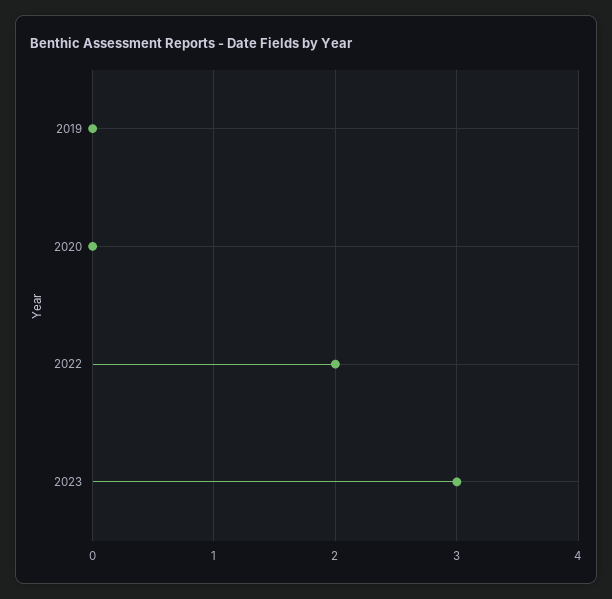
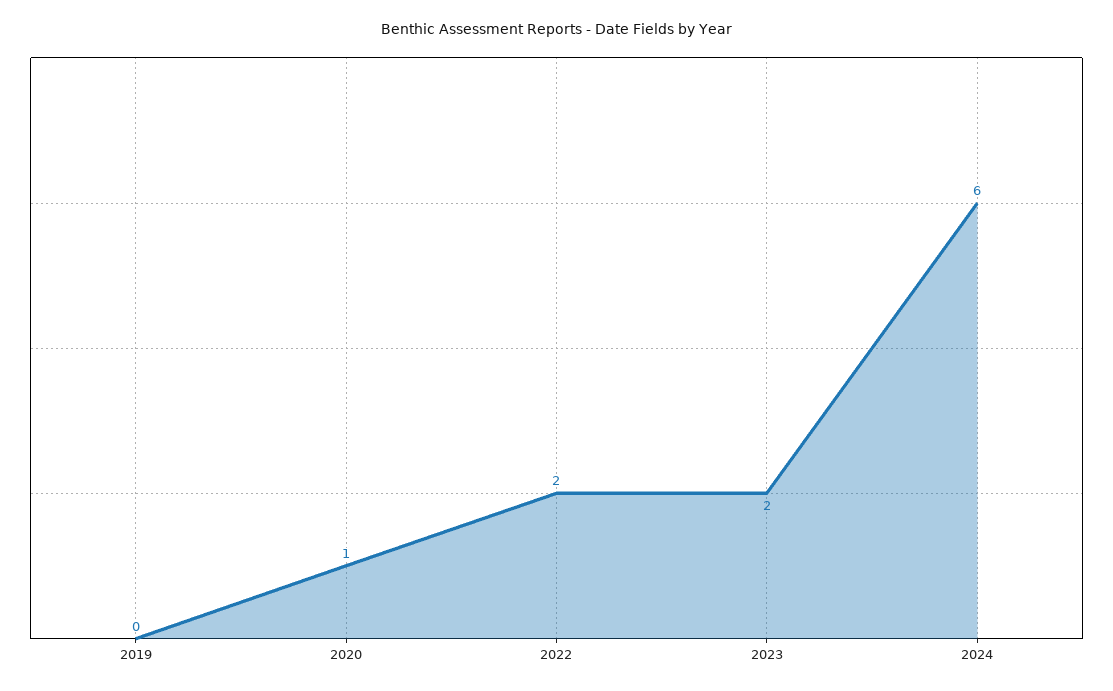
2020: 0 -> 1
2023: 3 -> 2
2024: none -> 6

